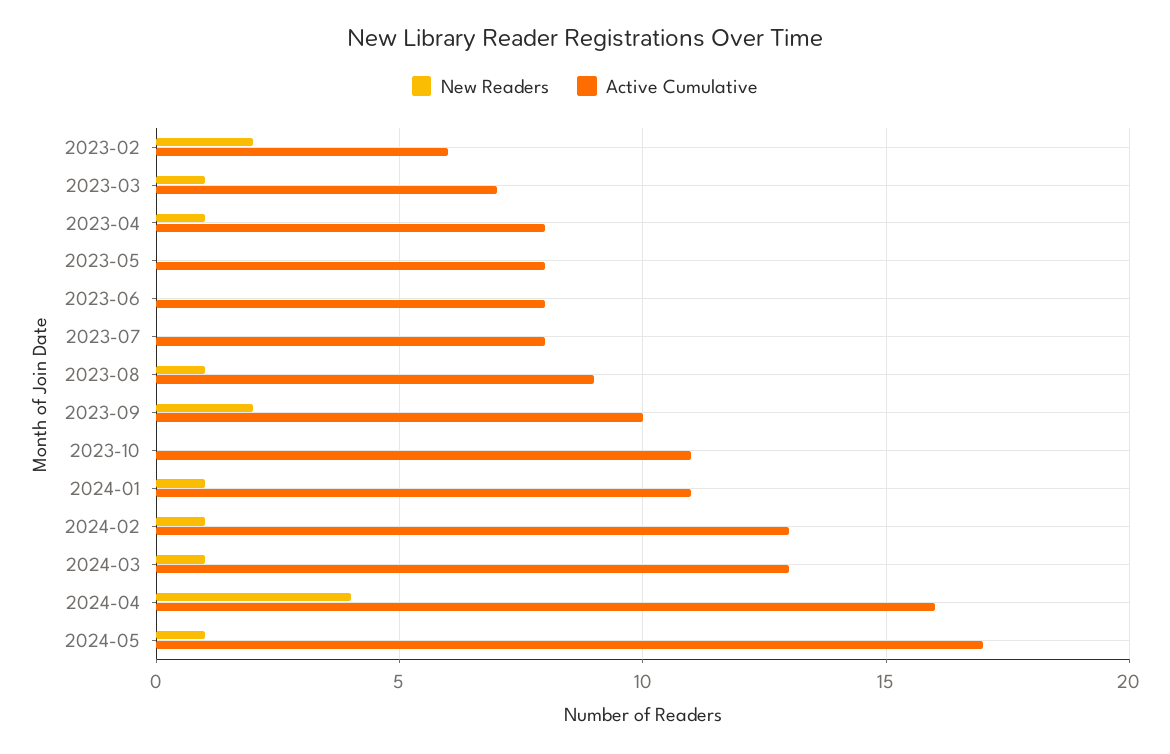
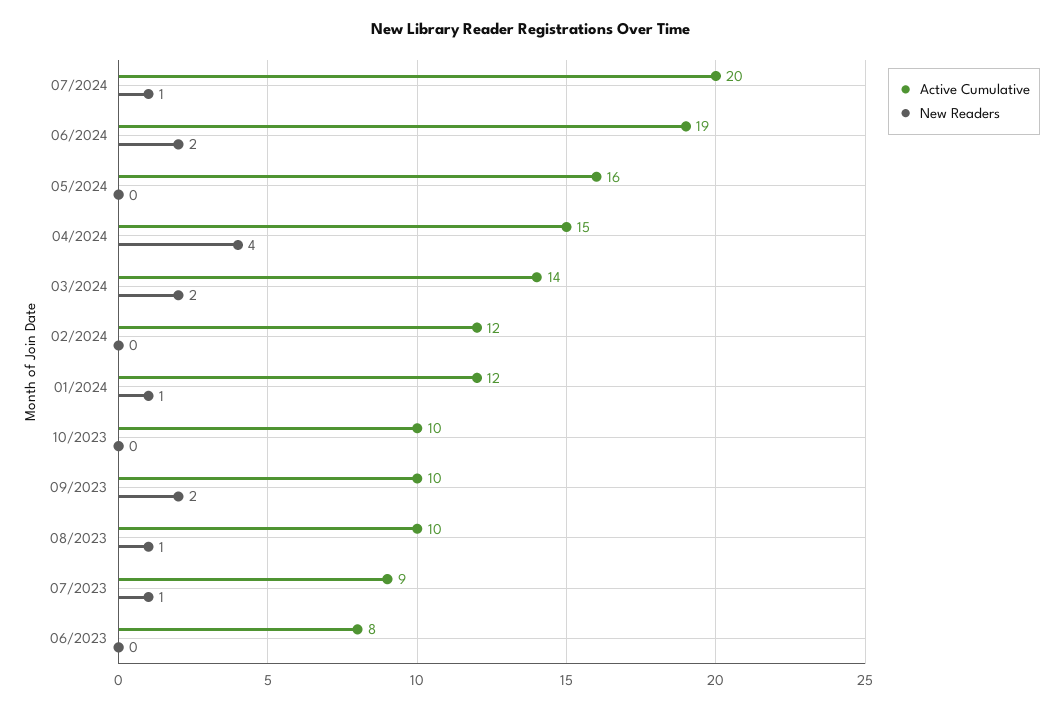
New Readers, 2023-02: 2 -> none
Active Cumulative, 2023-02: 6 -> none
New Readers, 2023-03: 1 -> none
Active Cumulative, 2023-03: 7 -> none
New Readers, 2023-04: 1 -> none
Active Cumulative, 2023-04: 8 -> none
New Readers, 2023-05: 0 -> none
Active Cumulative, 2023-05: 8 -> none
New Readers, 2023-07: 0 -> 1
Active Cumulative, 2023-07: 8 -> 9
Active Cumulative, 2023-08: 9 -> 10
Active Cumulative, 2023-10: 11 -> 10
Active Cumulative, 2024-01: 11 -> 12
New Readers, 2024-02: 1 -> 0
Active Cumulative, 2024-02: 13 -> 12
New Readers, 2024-03: 1 -> 2
Active Cumulative, 2024-03: 13 -> 14
Active Cumulative, 2024-04: 16 -> 15
New Readers, 2024-05: 1 -> 0
Active Cumulative, 2024-05: 17 -> 16
Active Cumulative, 07/2024: none -> 20
New Readers, 07/2024: none -> 1
Active Cumulative, 06/2024: none -> 19
New Readers, 06/2024: none -> 2

